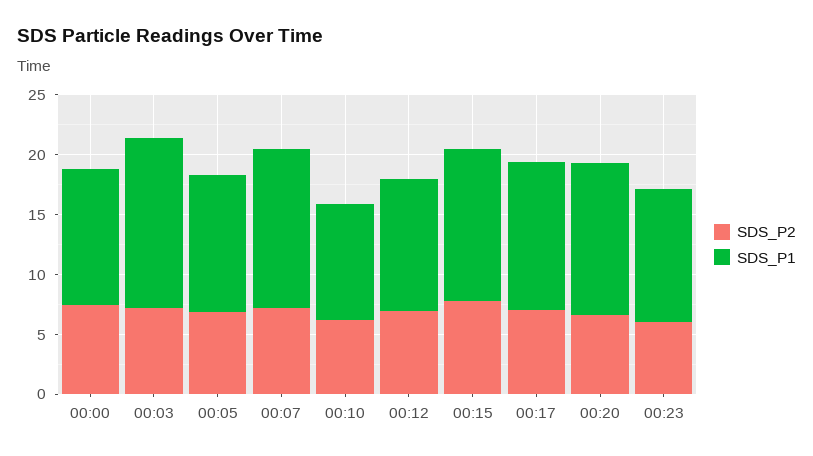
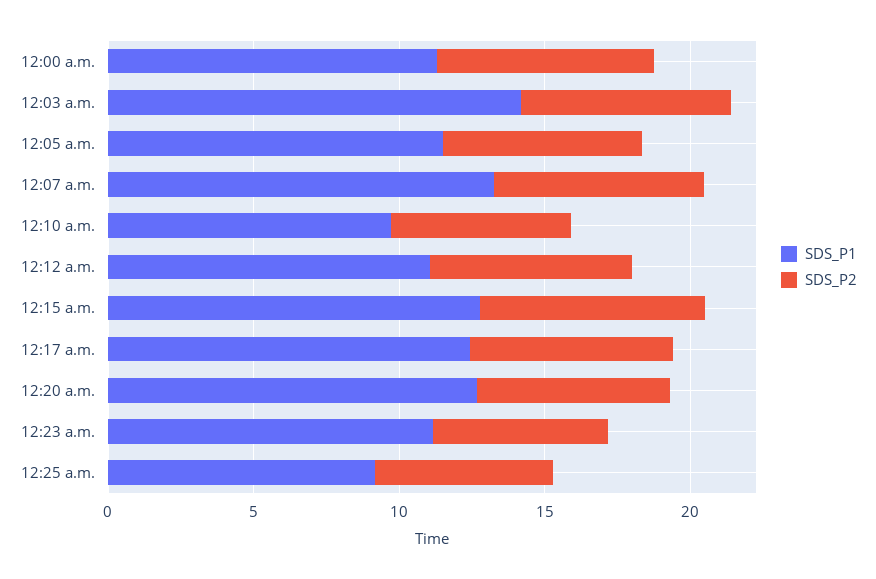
SDS_P1, 12:25 a.m.: none -> 9
SDS_P2, 12:25 a.m.: none -> 6

